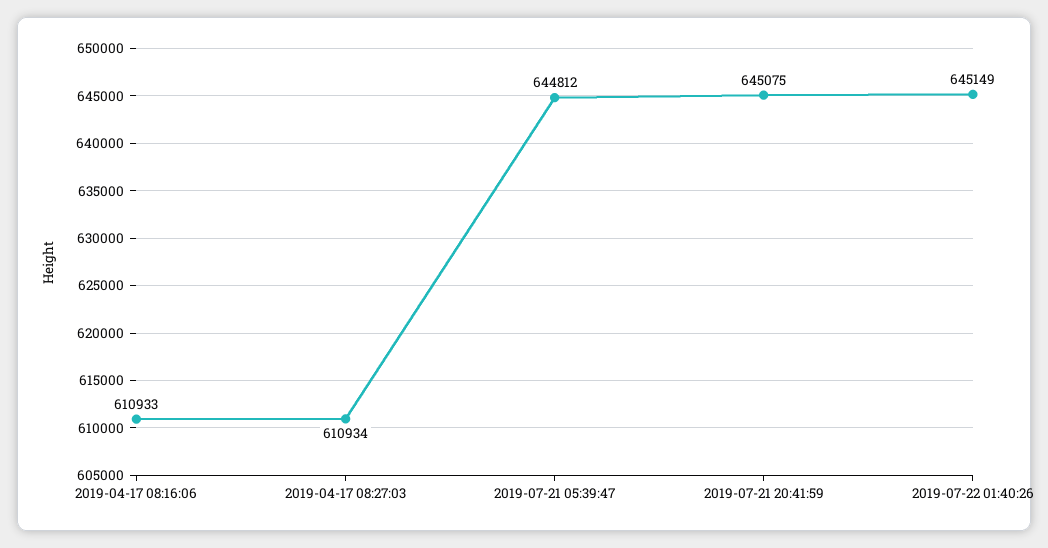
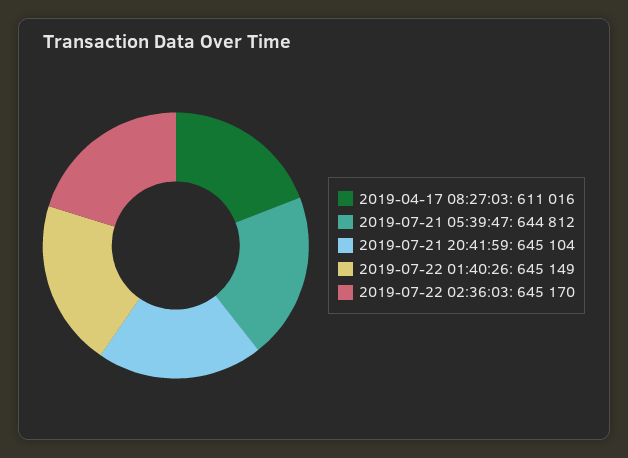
2019-04-17 08:16:06: 610933 -> none
2019-04-17 08:27:03: 610934 -> 611016
2019-07-21 20:41:59: 645075 -> 645104
2019-07-22 02:36:03: none -> 645170

